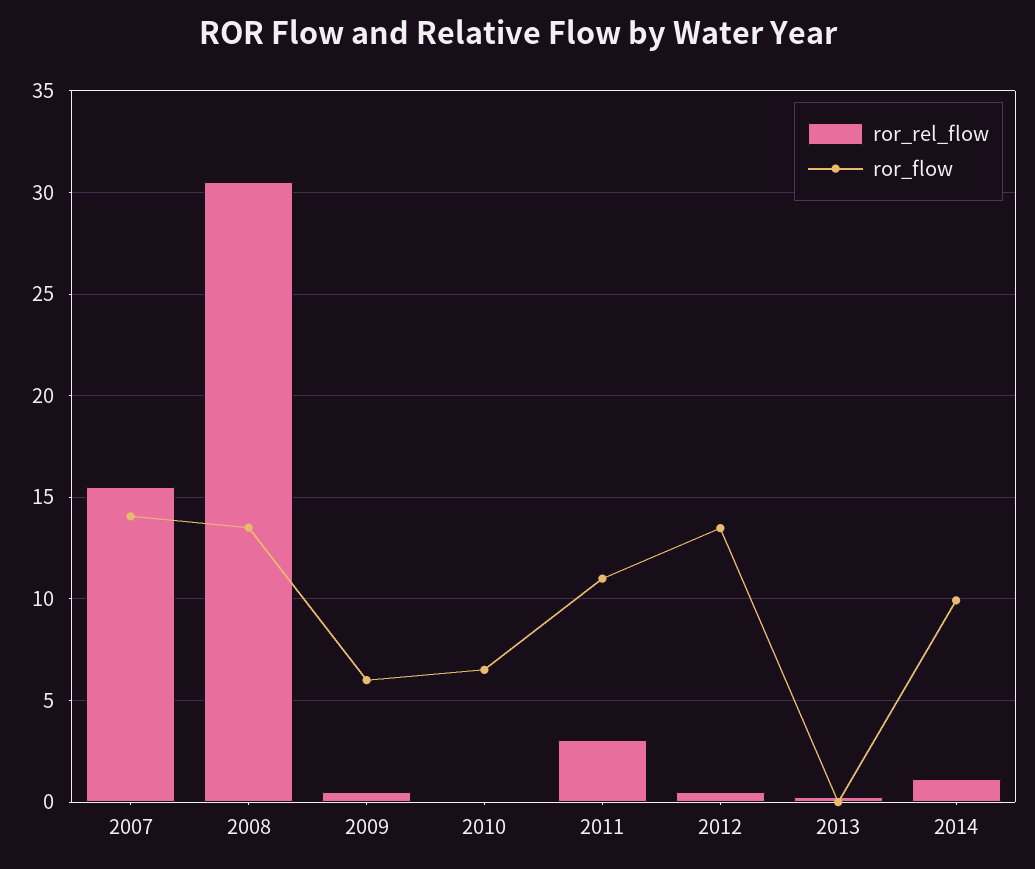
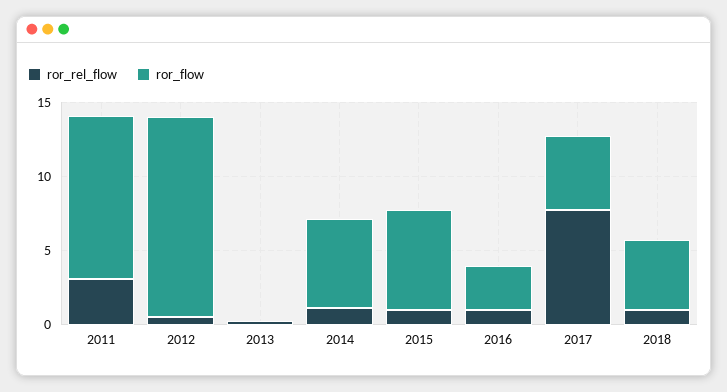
ror_rel_flow, 2007: 15.5 -> none
ror_flow, 2007: 14 -> none
ror_rel_flow, 2008: 30.5 -> none
ror_flow, 2008: 13.5 -> none
ror_rel_flow, 2009: 0.5 -> none
ror_flow, 2009: 6 -> none
ror_rel_flow, 2010: 0 -> none
ror_flow, 2010: 6.5 -> none
ror_flow, 2014: 10 -> 6
ror_rel_flow, 2015: none -> 1
ror_flow, 2015: none -> 7
ror_rel_flow, 2016: none -> 1
ror_flow, 2016: none -> 3
ror_rel_flow, 2017: none -> 8
ror_flow, 2017: none -> 5
ror_rel_flow, 2018: none -> 1
ror_flow, 2018: none -> 5

